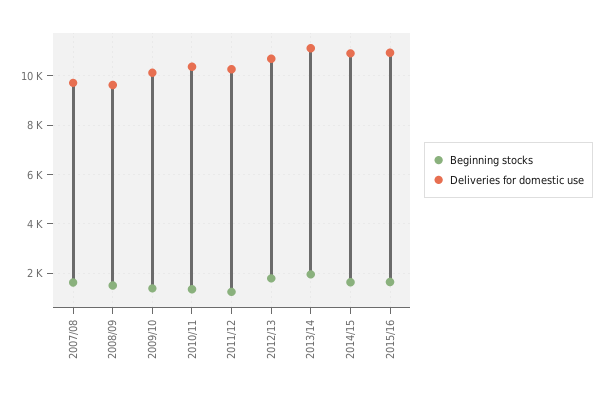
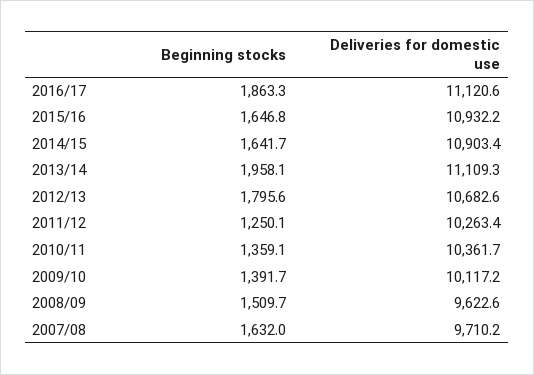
Beginning stocks, 2016/17: none -> 1863.3
Deliveries for domestic use, 2016/17: none -> 11120.6

